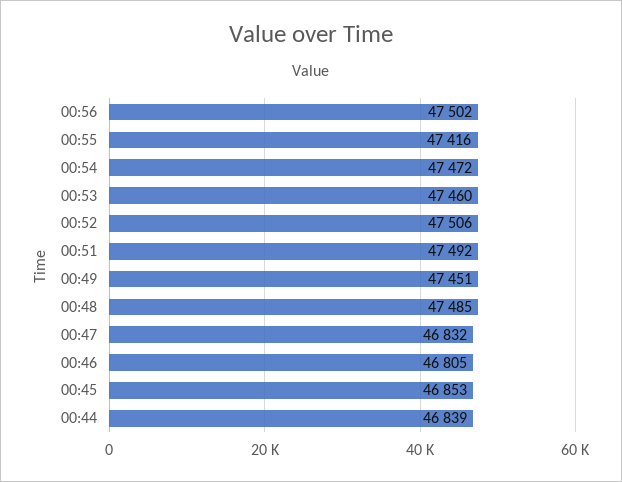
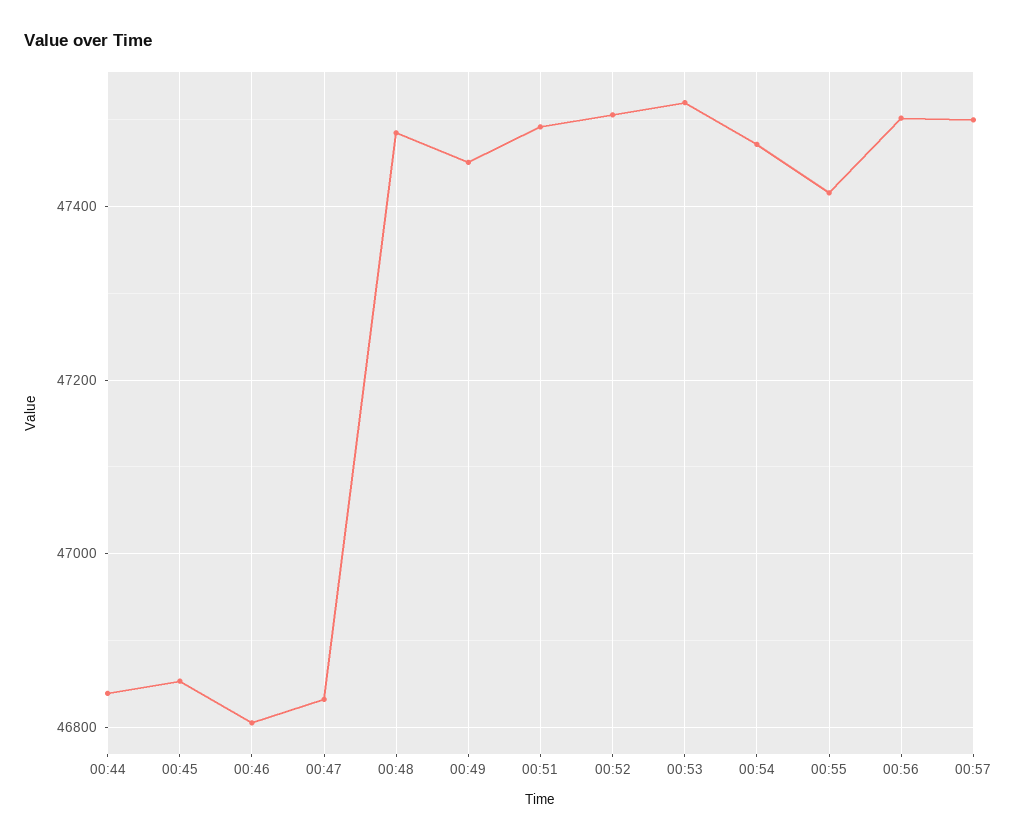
00:53: 47460 -> 47520
00:57: none -> 47500

